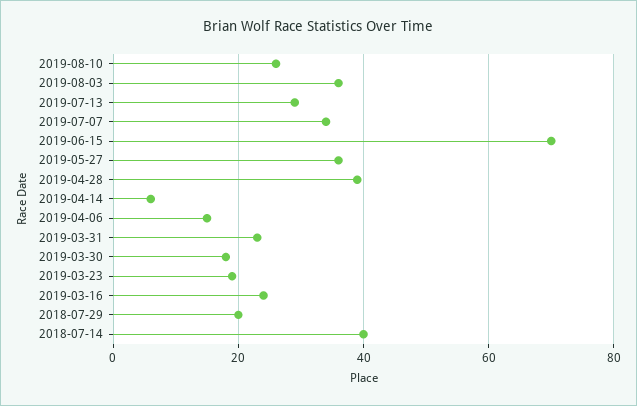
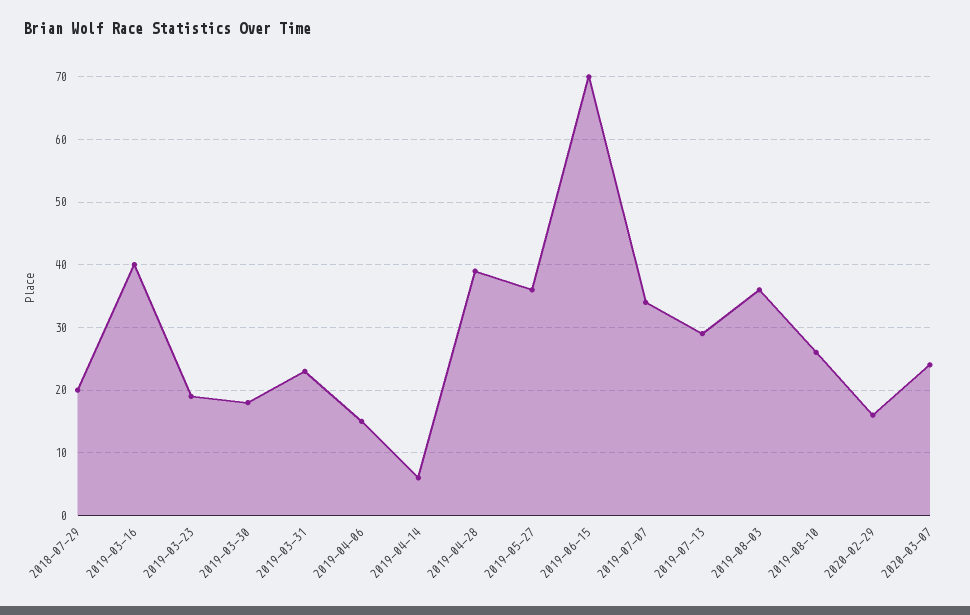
2019-03-16: 25 -> 40
2018-07-14: 40 -> none
2020-02-29: none -> 16
2020-03-07: none -> 24

